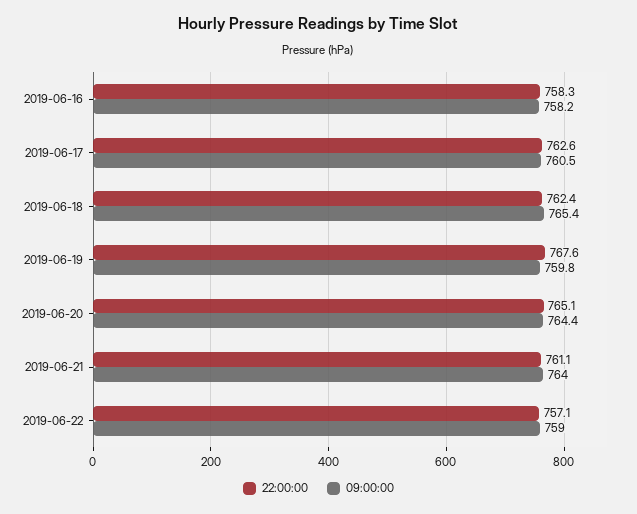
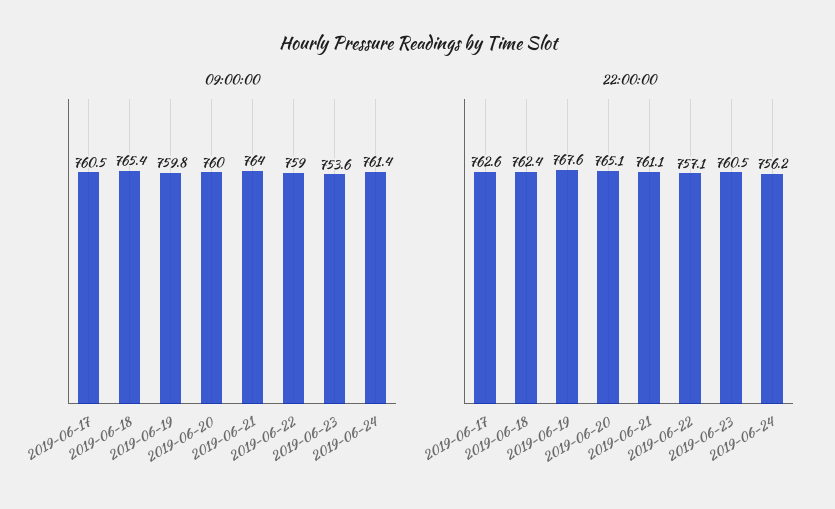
22:00:00, 2019-06-16: 758.3 -> none
09:00:00, 2019-06-16: 758.2 -> none
09:00:00, 2019-06-20: 764.4 -> 760
09:00:00, 2019-06-23: none -> 753.6
09:00:00, 2019-06-24: none -> 761.4
22:00:00, 2019-06-23: none -> 760.5
22:00:00, 2019-06-24: none -> 756.2

